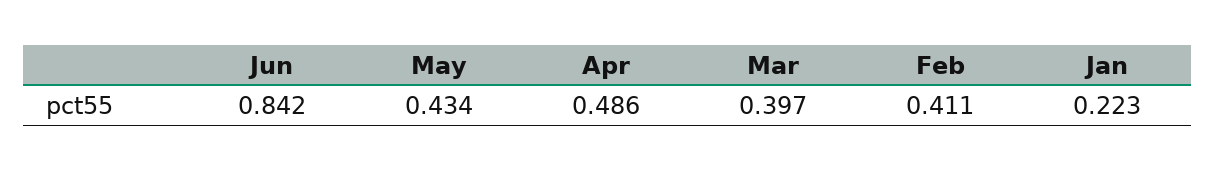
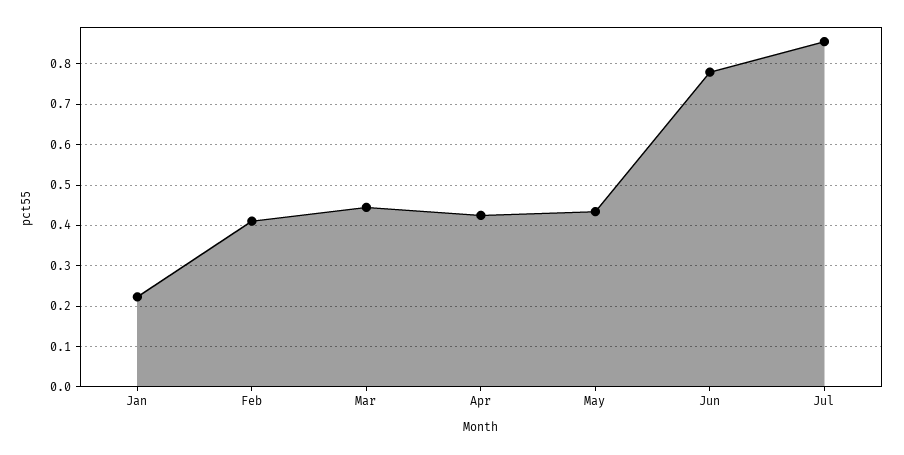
Jun: 0.842 -> 0.78
Apr: 0.486 -> 0.42
Mar: 0.397 -> 0.44
Jul: none -> 0.86

